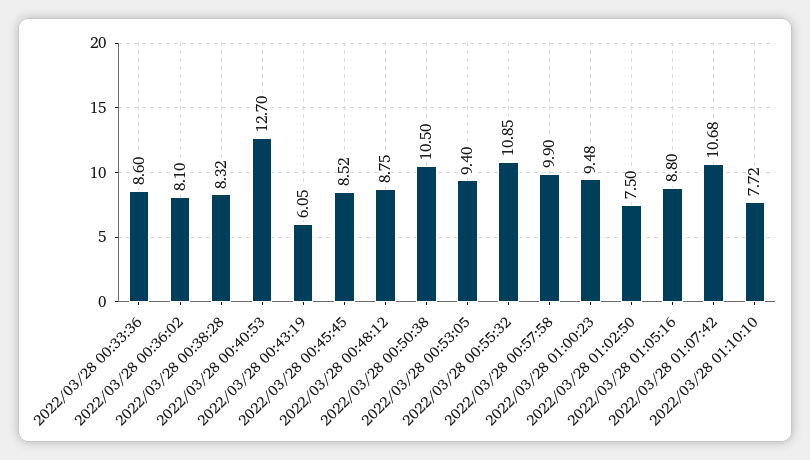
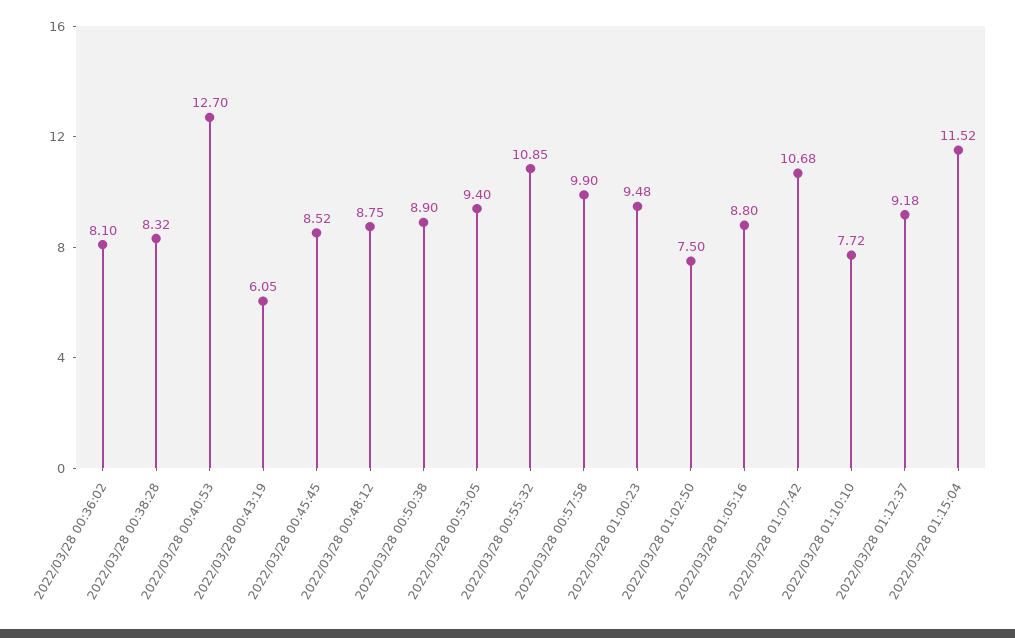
2022/03/28 00:33:36: 8.6 -> none
2022/03/28 00:50:38: 10.5 -> 8.9
2022/03/28 01:12:37: none -> 9.18
2022/03/28 01:15:04: none -> 11.52

